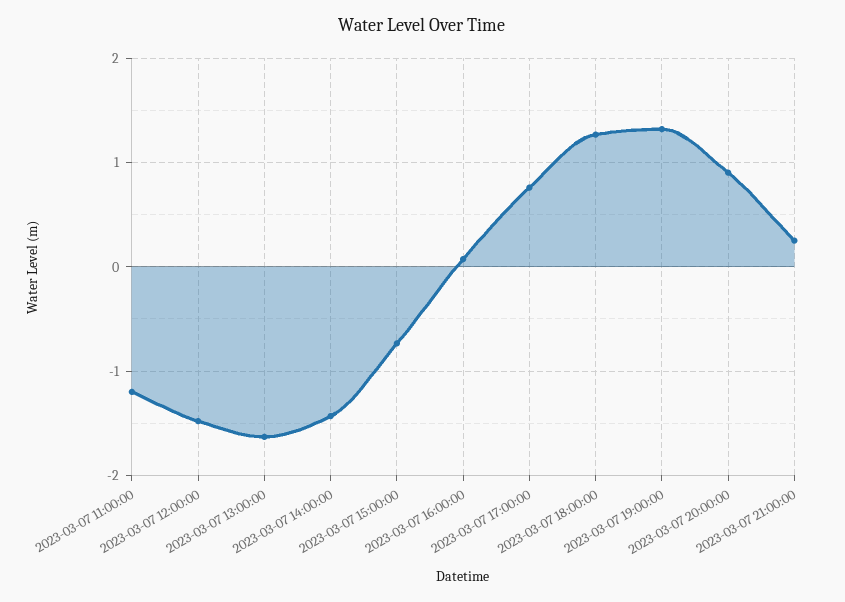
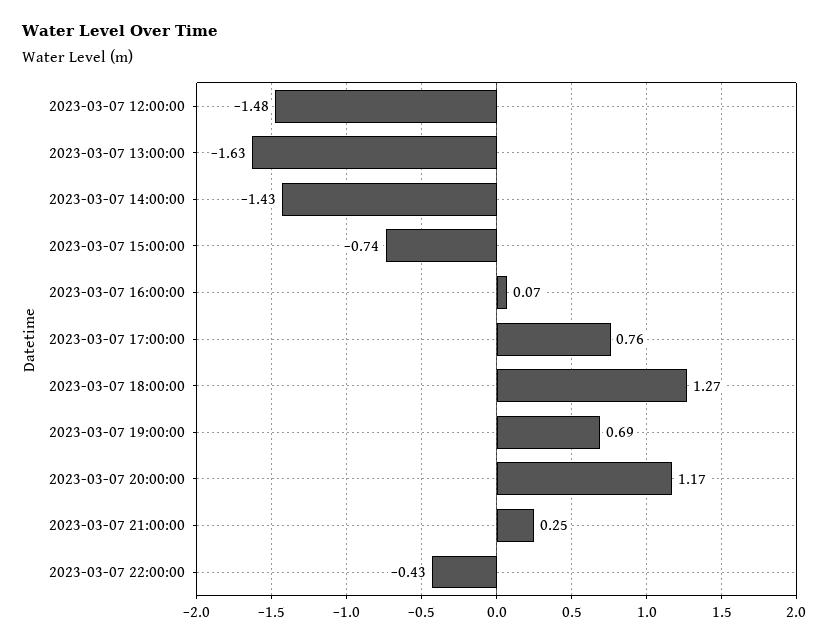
2023-03-07 11:00:00: -1.2 -> none
2023-03-07 19:00:00: 1.3 -> 0.69
2023-03-07 20:00:00: 0.9 -> 1.17
2023-03-07 22:00:00: none -> -0.43

